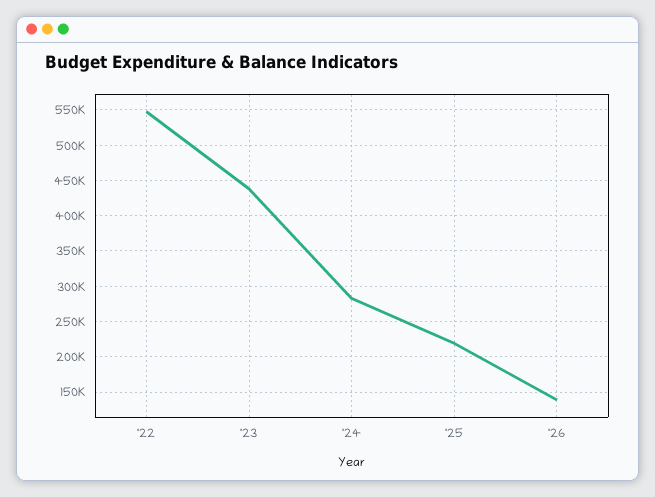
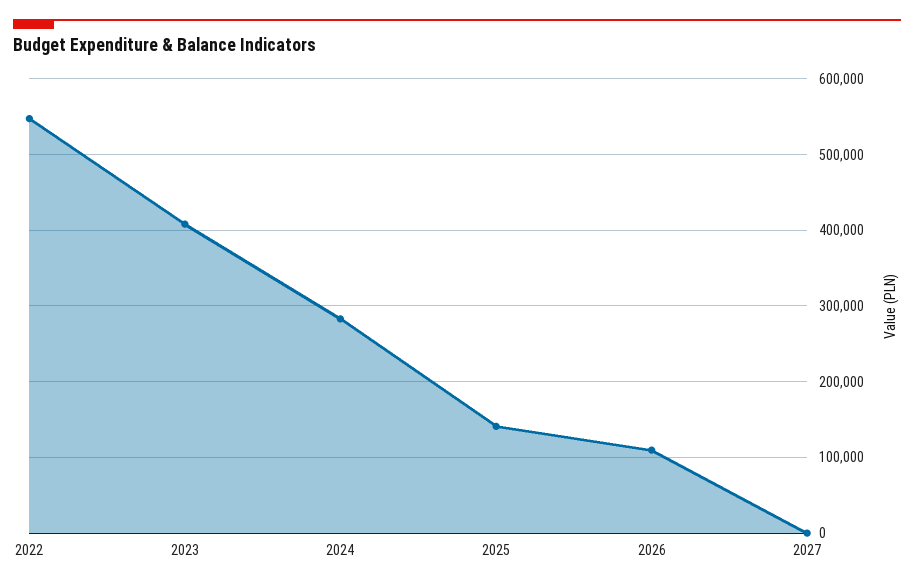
'23: 440000 -> 410000
'25: 220000 -> 140000
'26: 140000 -> 110000
2027: none -> 0

